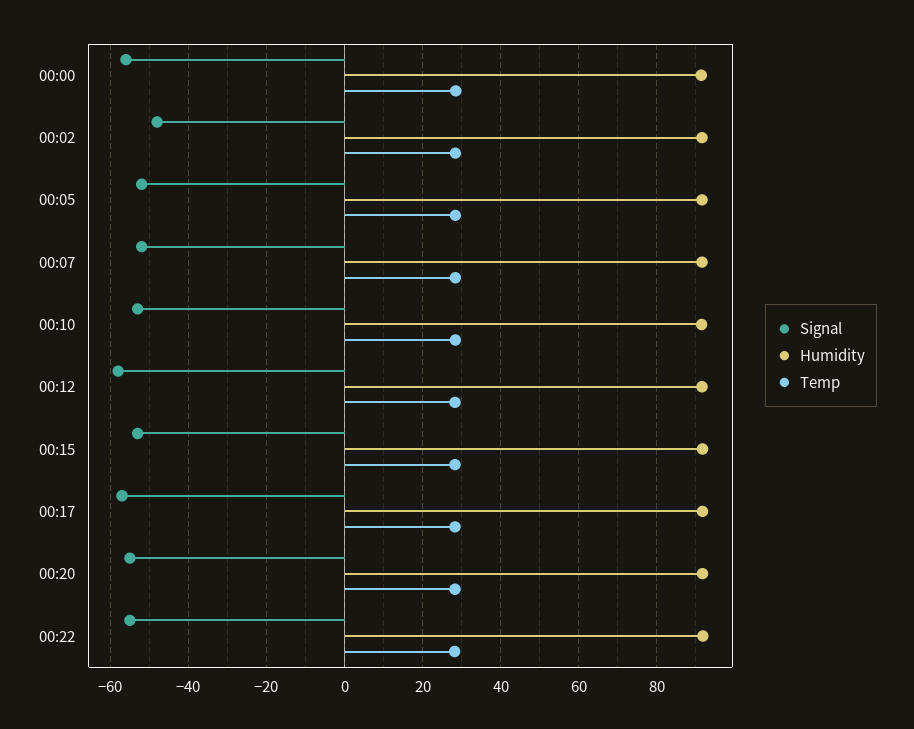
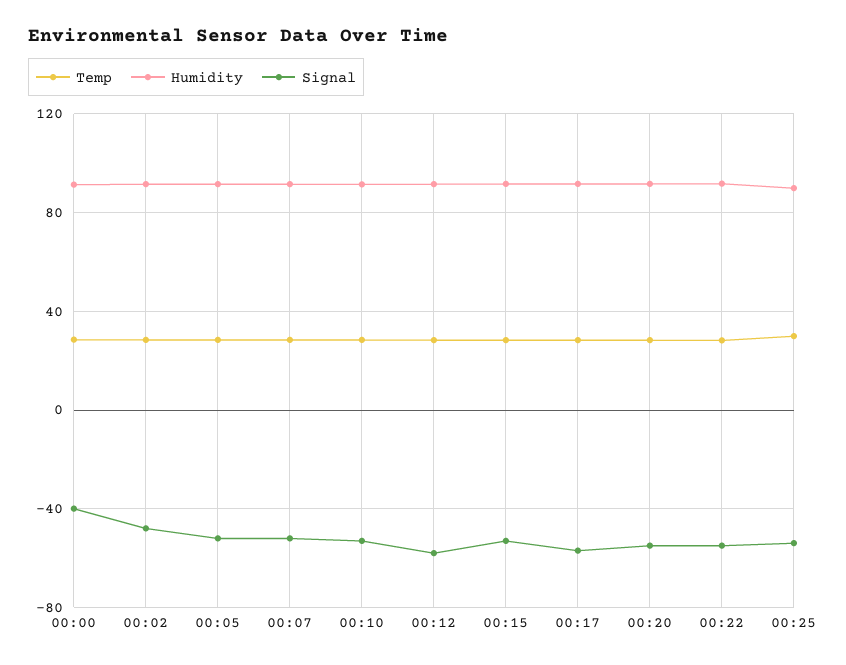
Signal, 00:00: -56 -> -40
Temp, 00:25: none -> 30
Humidity, 00:25: none -> 90
Signal, 00:25: none -> -55

